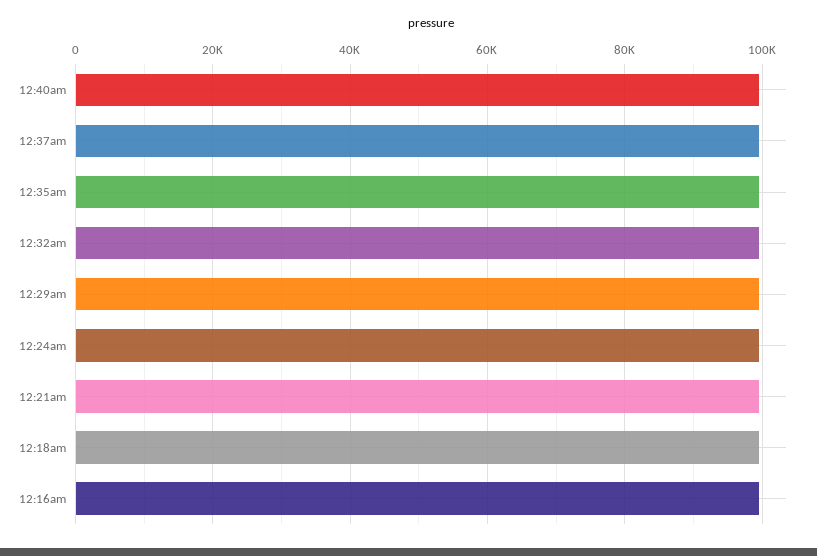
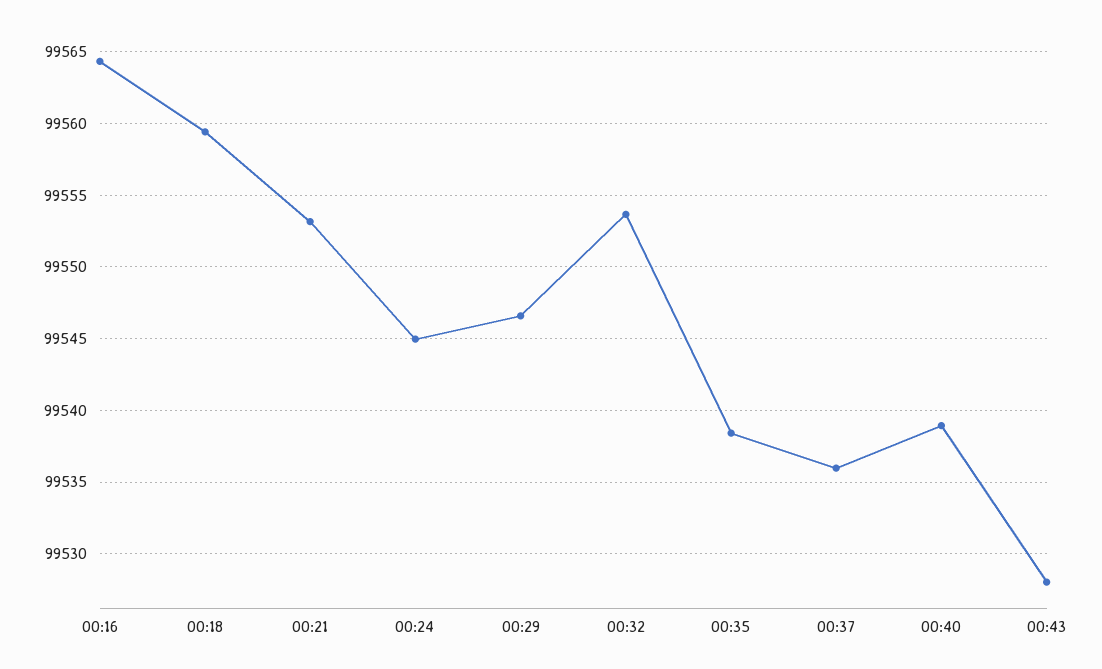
00:43: none -> 99528

